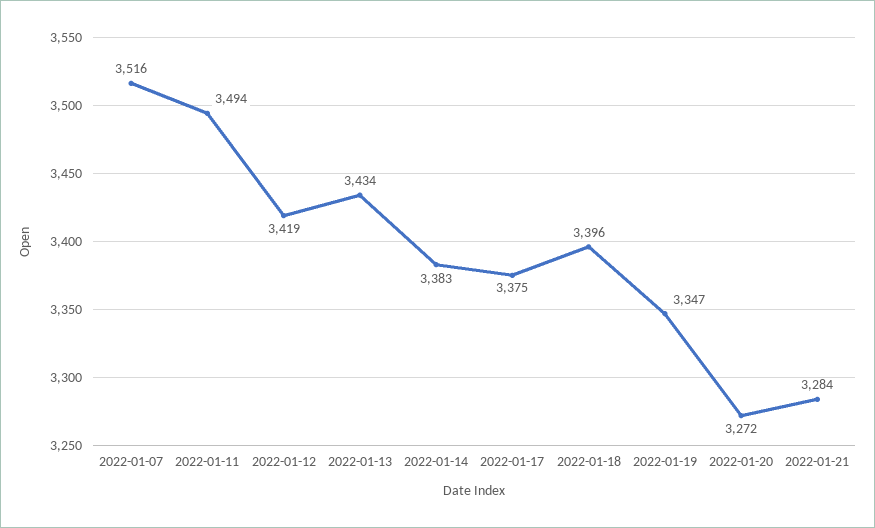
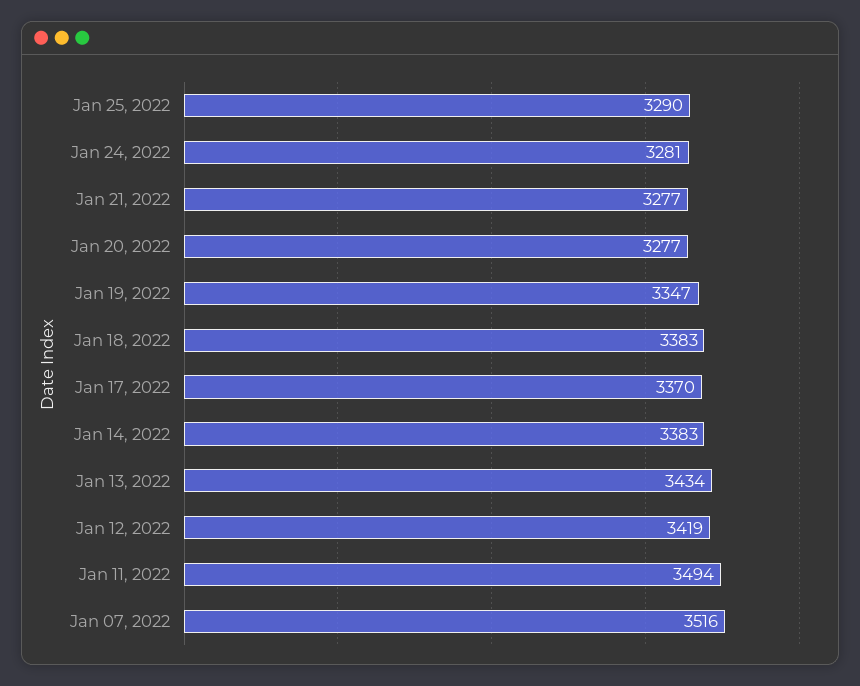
2022-01-17: 3375 -> 3370
2022-01-18: 3396 -> 3383
2022-01-20: 3272 -> 3277
2022-01-21: 3284 -> 3277
Jan 25, 2022: none -> 3290
Jan 24, 2022: none -> 3281

